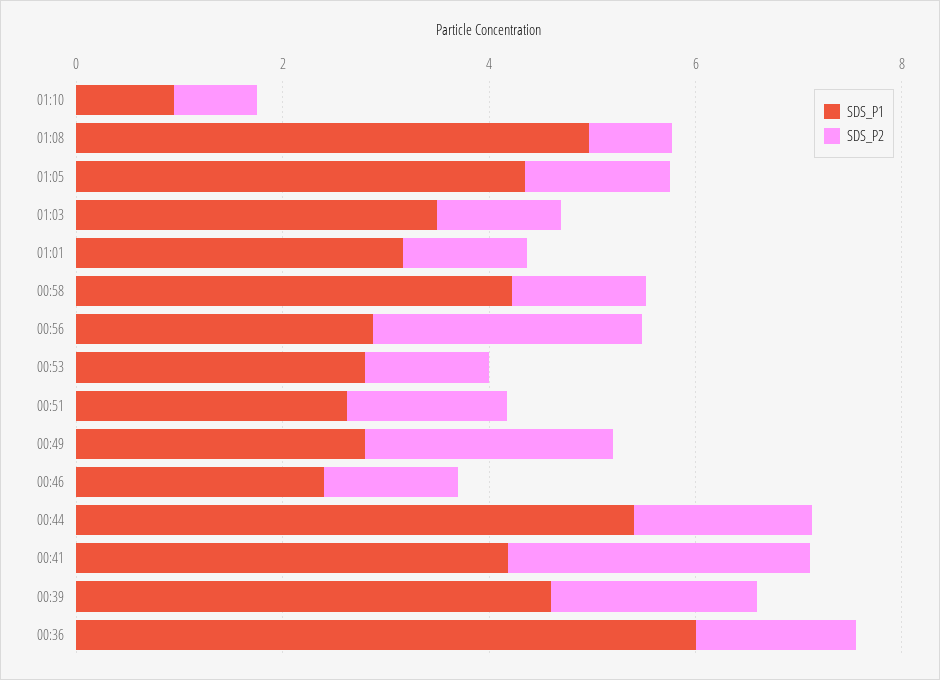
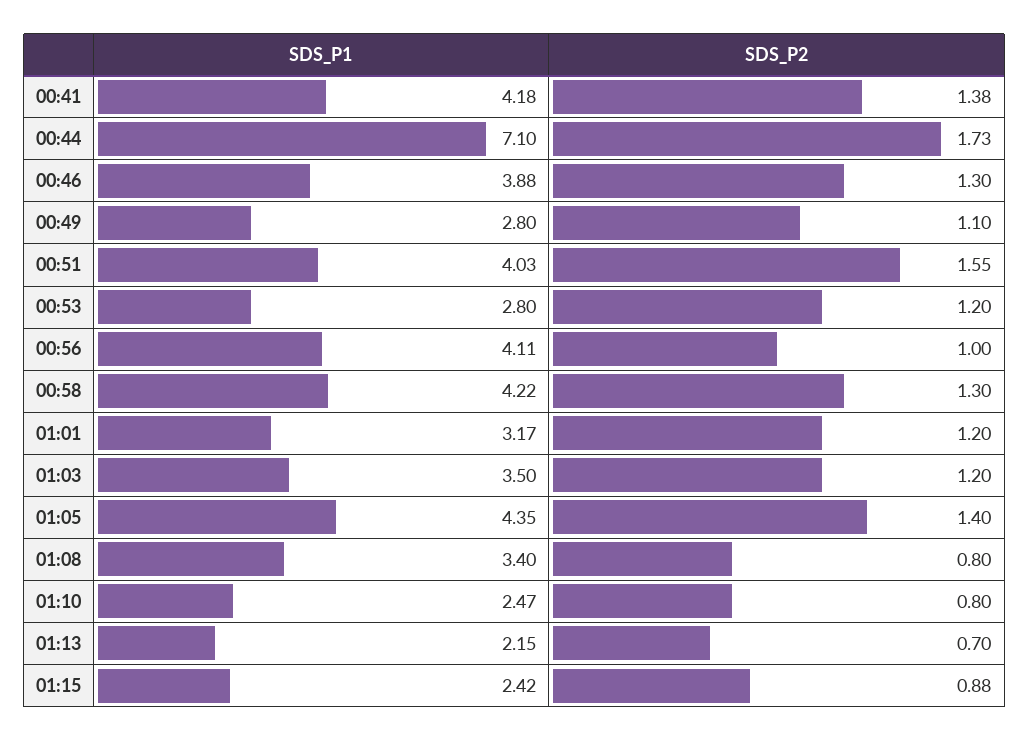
SDS_P1, 01:10: 1 -> 2.47
SDS_P1, 01:08: 5 -> 3.4
SDS_P1, 00:56: 3 -> 4.11
SDS_P2, 00:56: 2.5 -> 1
SDS_P1, 00:51: 2.5 -> 4.03
SDS_P2, 00:49: 2.5 -> 1.1
SDS_P1, 00:46: 2.5 -> 3.88
SDS_P1, 00:44: 5.5 -> 7.1
SDS_P2, 00:41: 3 -> 1.38
SDS_P1, 00:39: 4.5 -> none
SDS_P2, 00:39: 2 -> none
SDS_P1, 00:36: 6 -> none
SDS_P2, 00:36: 1.5 -> none
SDS_P1, 01:13: none -> 2.15
SDS_P2, 01:13: none -> 0.7
SDS_P1, 01:15: none -> 2.42
SDS_P2, 01:15: none -> 0.88

